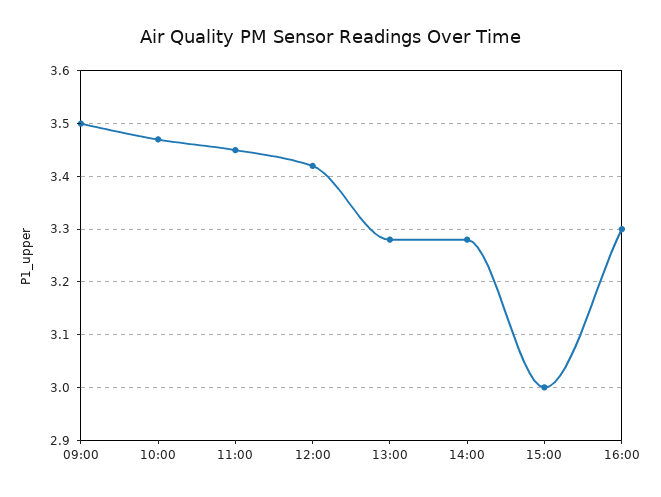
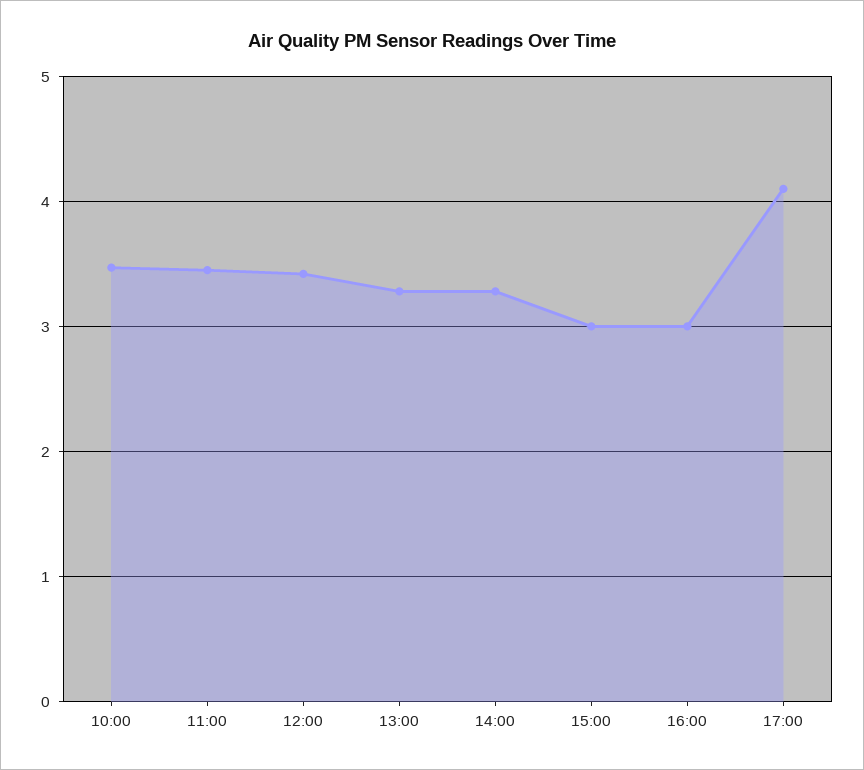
09:00: 3.5 -> none
16:00: 3.3 -> 3
17:00: none -> 4.1

